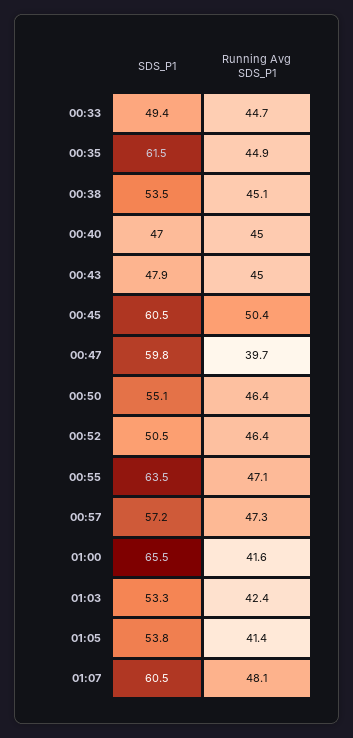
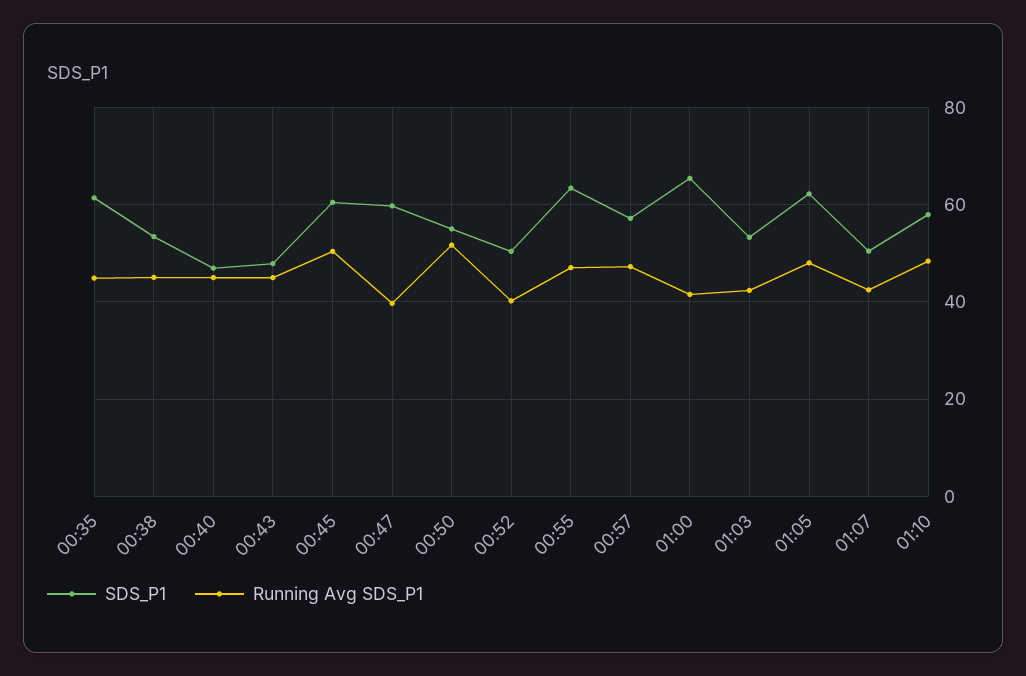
SDS_P1, 00:33: 49.4 -> none
Running Avg SDS_P1, 00:33: 44.7 -> none
Running Avg SDS_P1, 00:50: 46.4 -> 52
Running Avg SDS_P1, 00:52: 46.4 -> 40
SDS_P1, 01:05: 53.8 -> 62
Running Avg SDS_P1, 01:05: 41.4 -> 48
SDS_P1, 01:07: 60.5 -> 50
Running Avg SDS_P1, 01:07: 48.1 -> 42
SDS_P1, 01:10: none -> 58
Running Avg SDS_P1, 01:10: none -> 48

